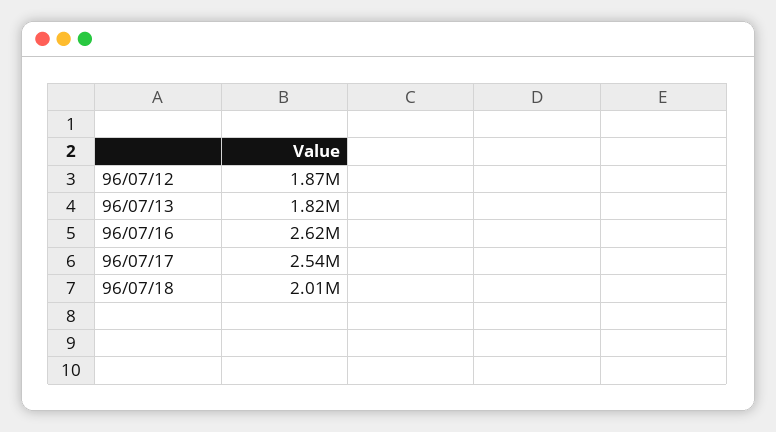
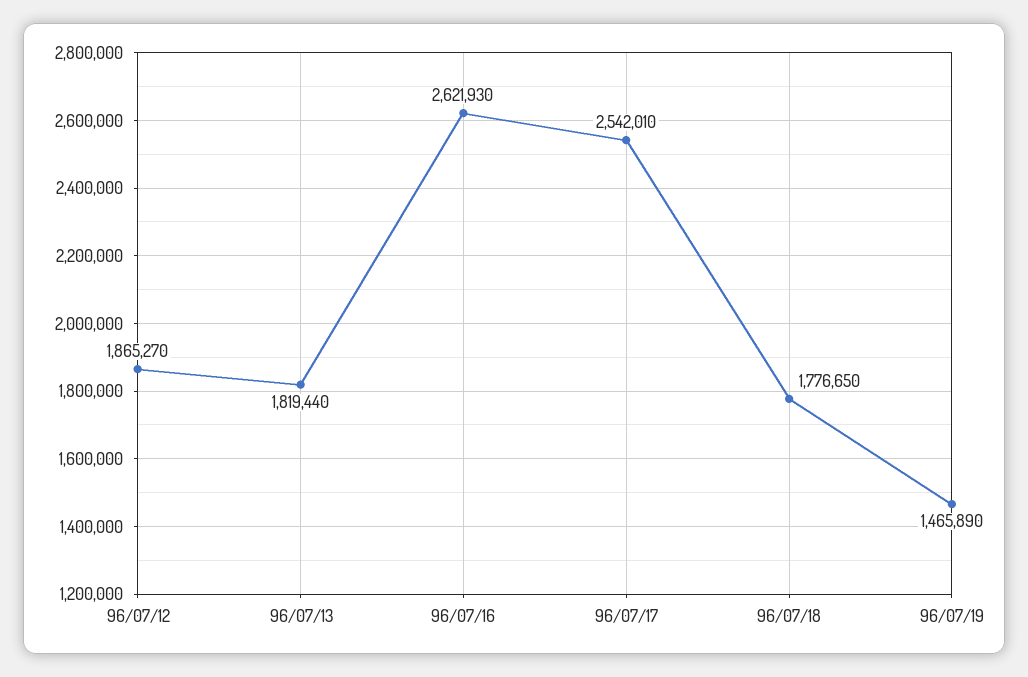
96/07/18: 2010000 -> 1776650
96/07/19: none -> 1465890

